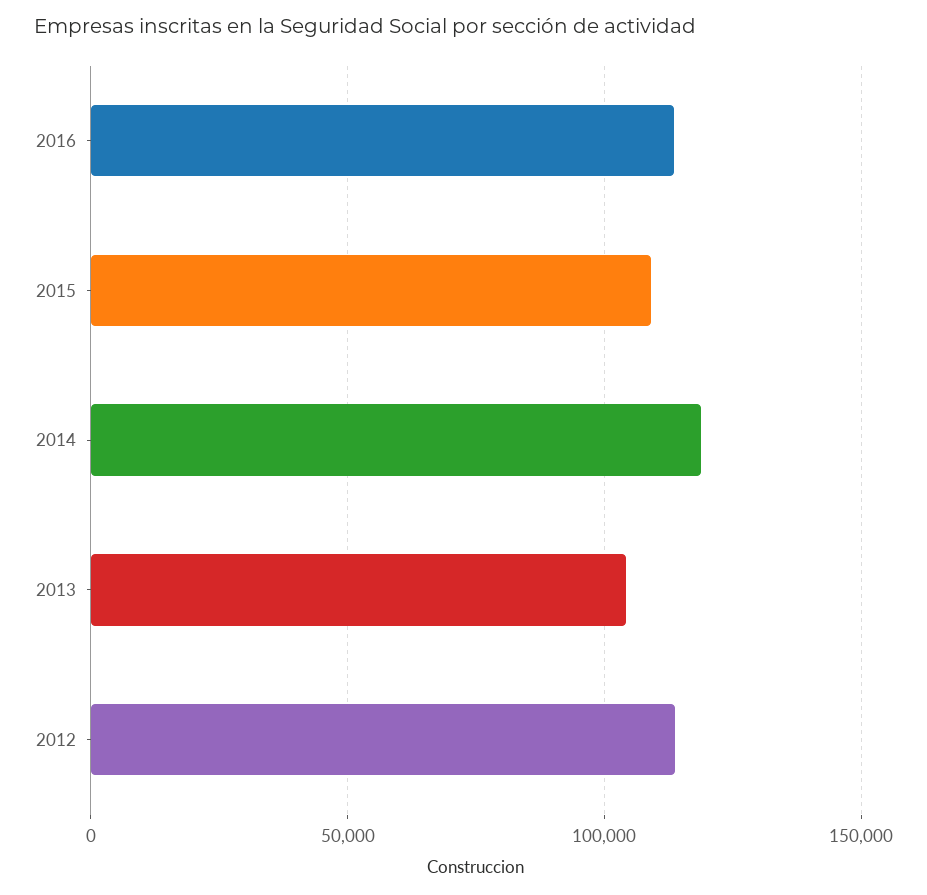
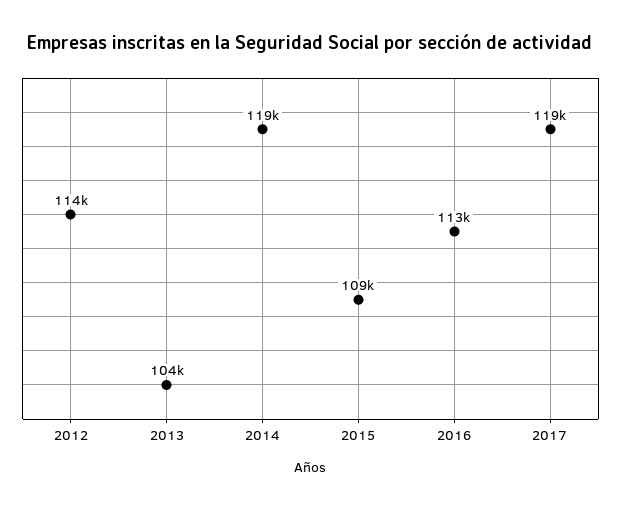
2017: none -> 119000

